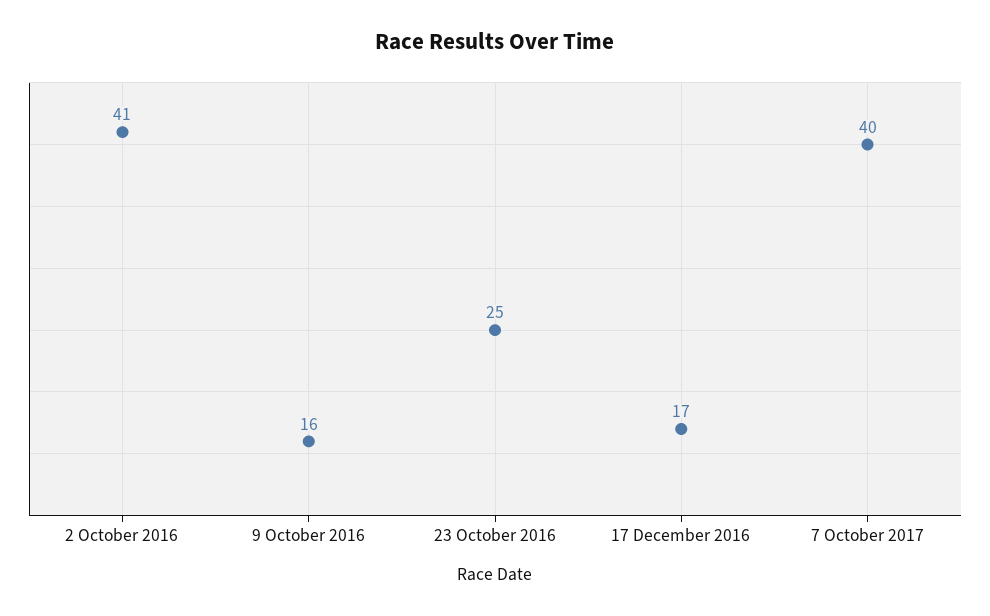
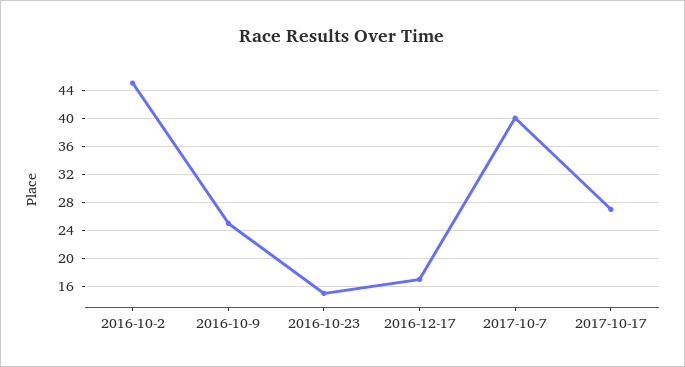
2 October 2016: 41 -> 45
9 October 2016: 16 -> 25
23 October 2016: 25 -> 15
2017-10-17: none -> 27

